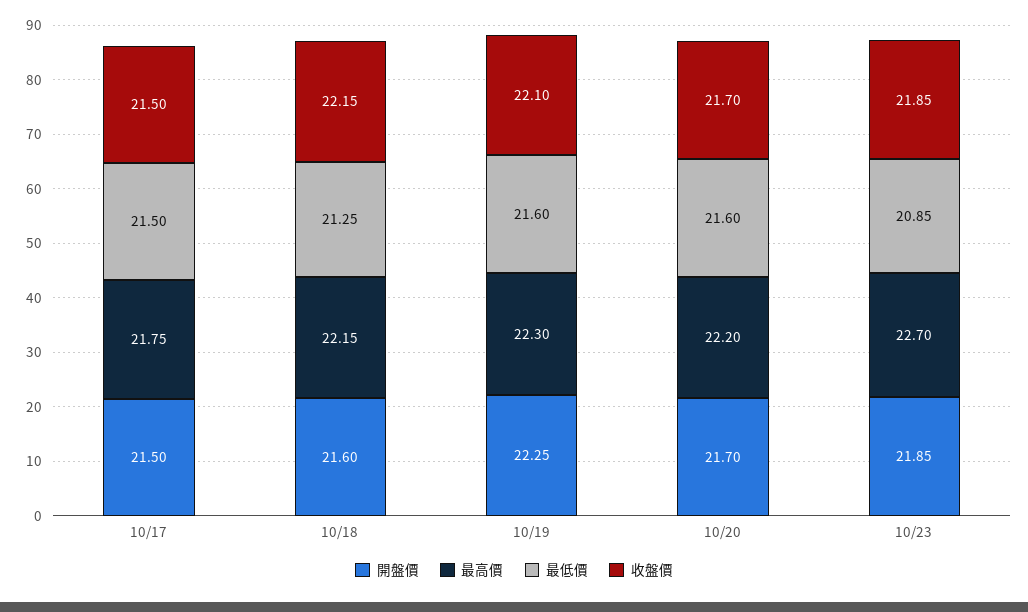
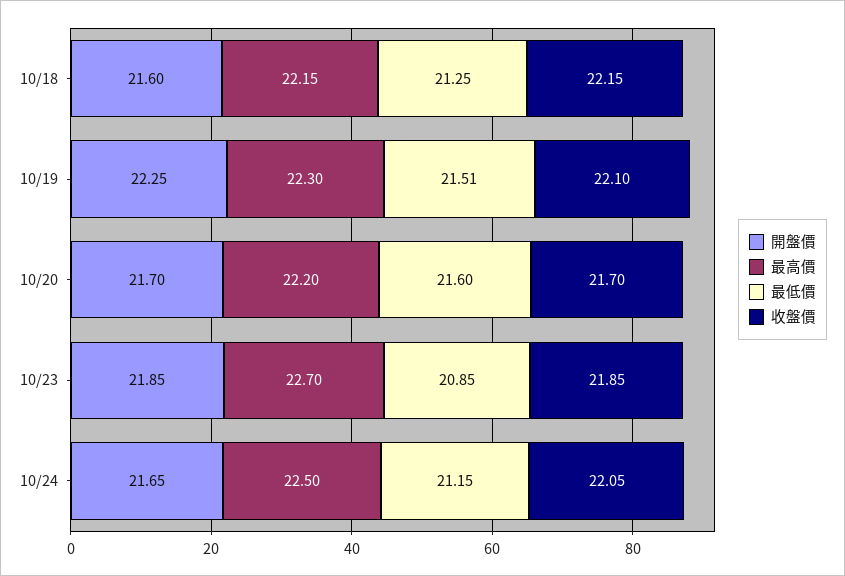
開盤價, 10/17: 21.5 -> none
最高價, 10/17: 21.75 -> none
最低價, 10/17: 21.5 -> none
收盤價, 10/17: 21.5 -> none
最低價, 10/19: 21.6 -> 21.51
開盤價, 10/24: none -> 21.65
最高價, 10/24: none -> 22.5
最低價, 10/24: none -> 21.15
收盤價, 10/24: none -> 22.05

